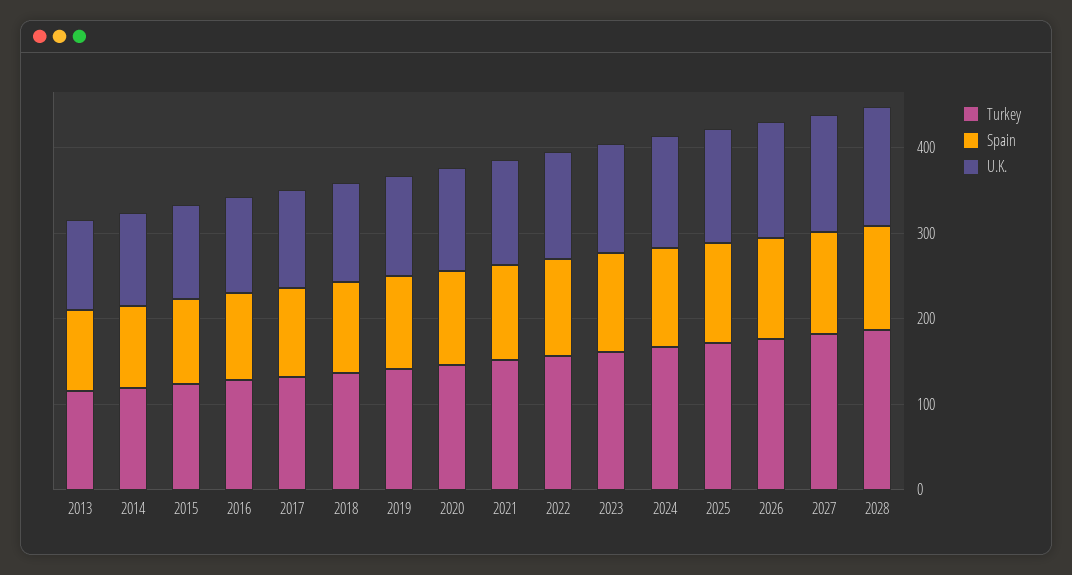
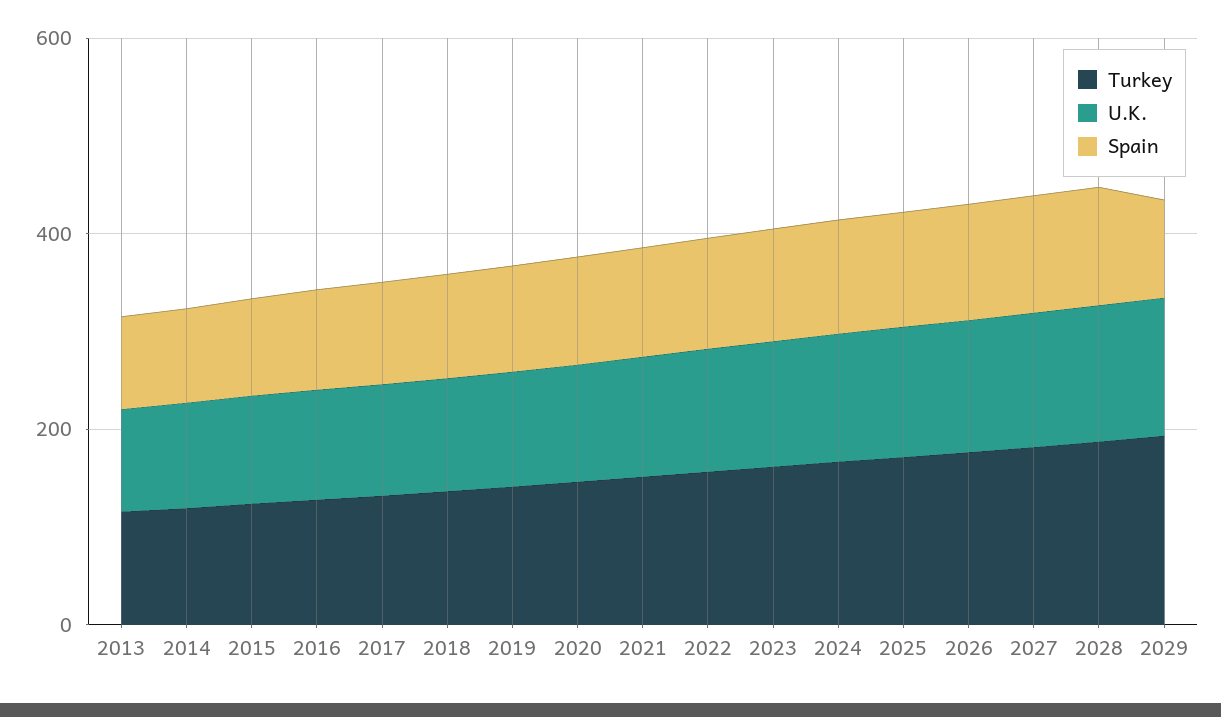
Turkey, 2029: none -> 200
U.K., 2029: none -> 150
Spain, 2029: none -> 100

